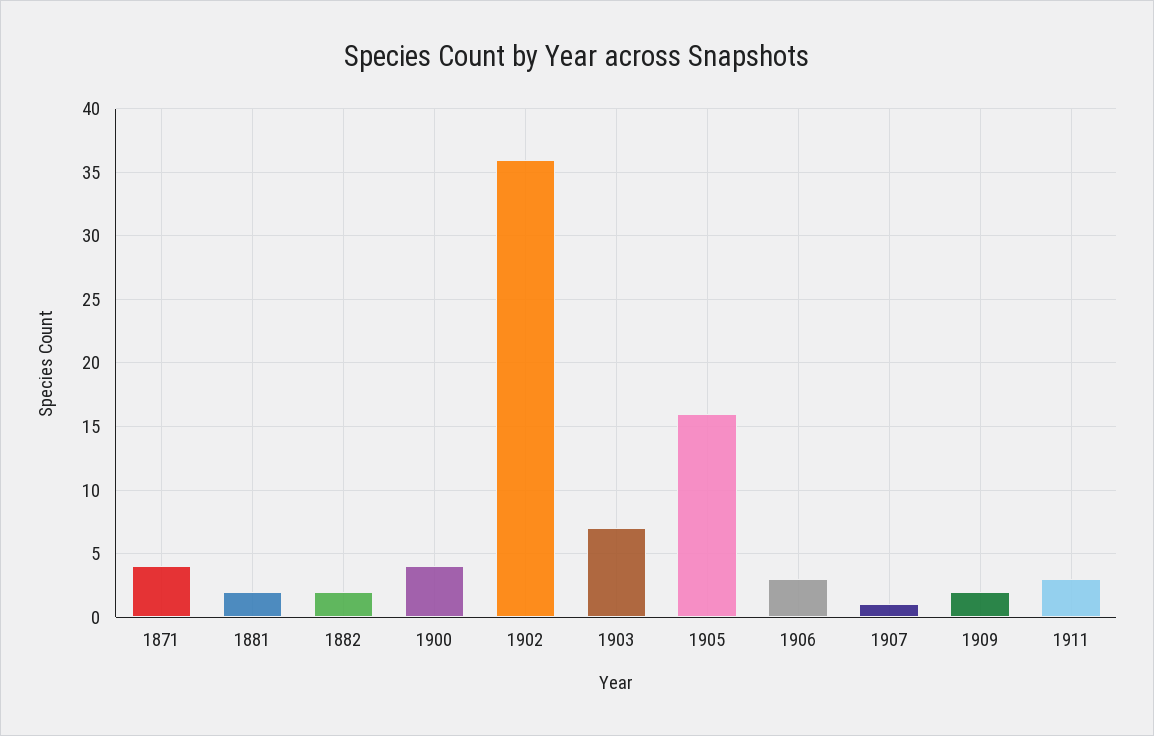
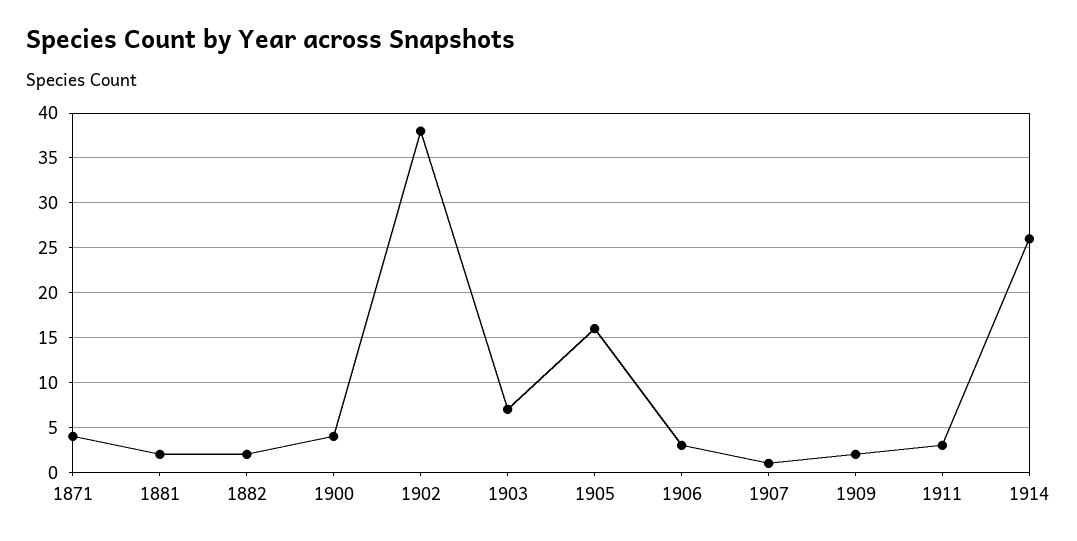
1902: 36 -> 38
1914: none -> 26

